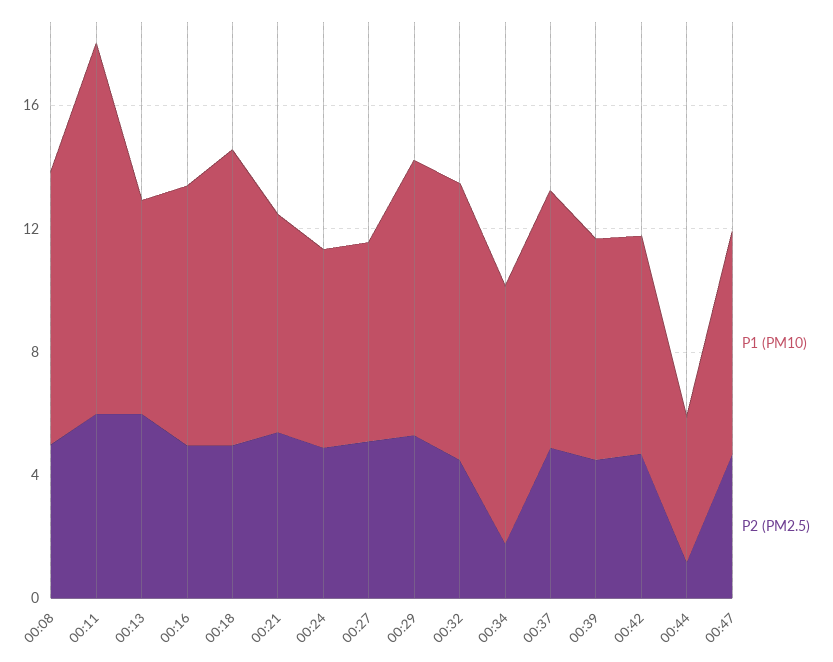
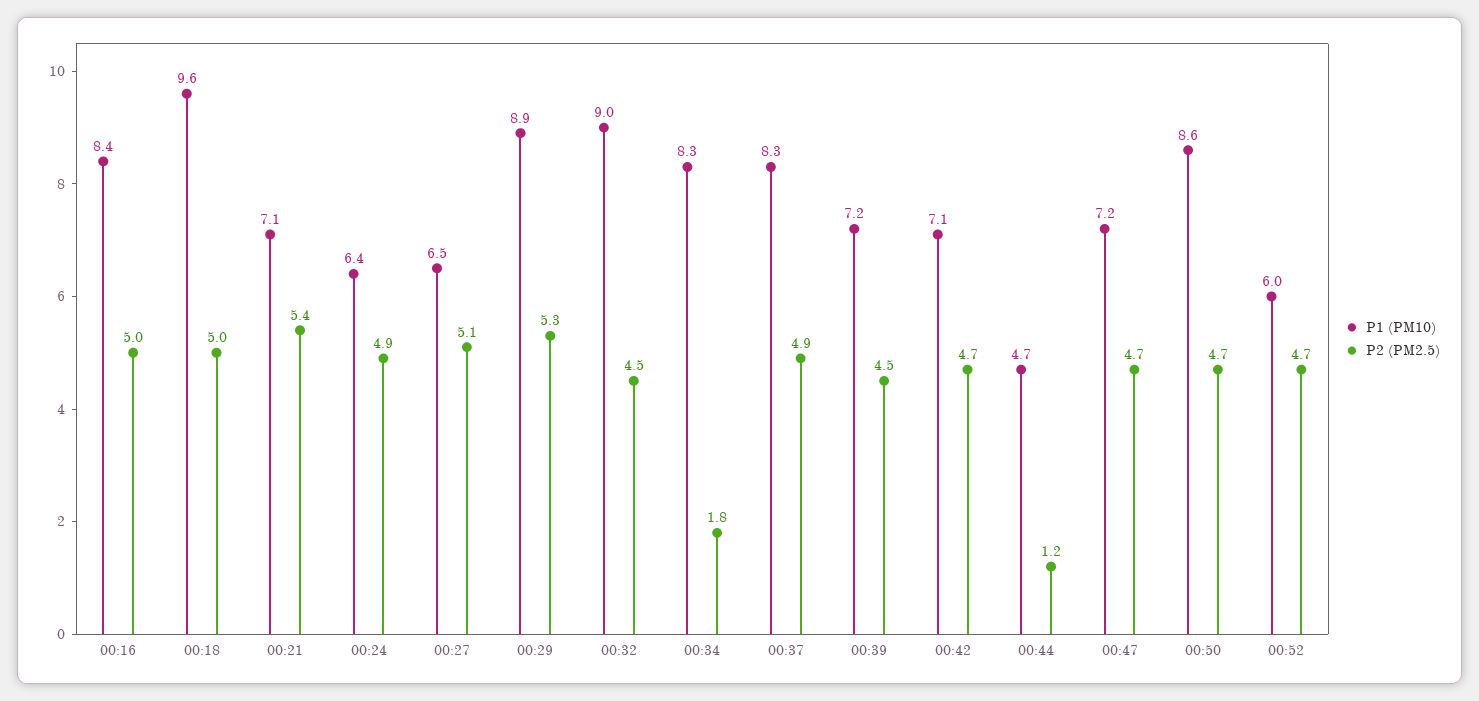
P1 (PM10), 00:08: 9 -> none
P2 (PM2.5), 00:08: 5 -> none
P1 (PM10), 00:11: 12 -> none
P2 (PM2.5), 00:11: 6 -> none
P1 (PM10), 00:13: 7 -> none
P2 (PM2.5), 00:13: 6 -> none
P1 (PM10), 00:50: none -> 8.6
P2 (PM2.5), 00:50: none -> 4.7
P1 (PM10), 00:52: none -> 6
P2 (PM2.5), 00:52: none -> 4.7

